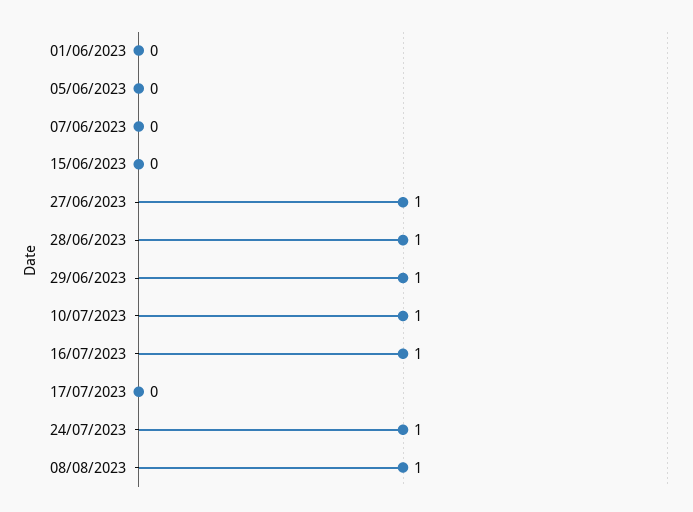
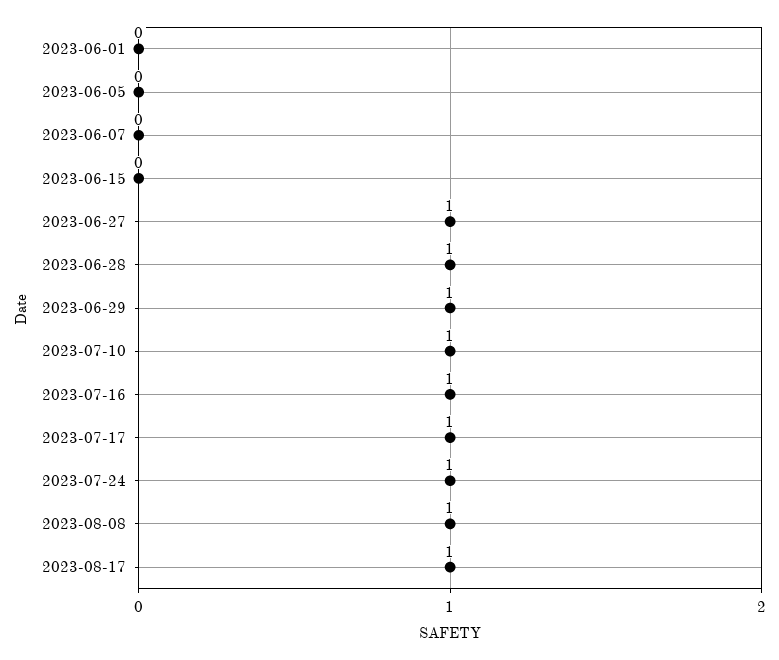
17/07/2023: 0 -> 1
2023-08-17: none -> 1

